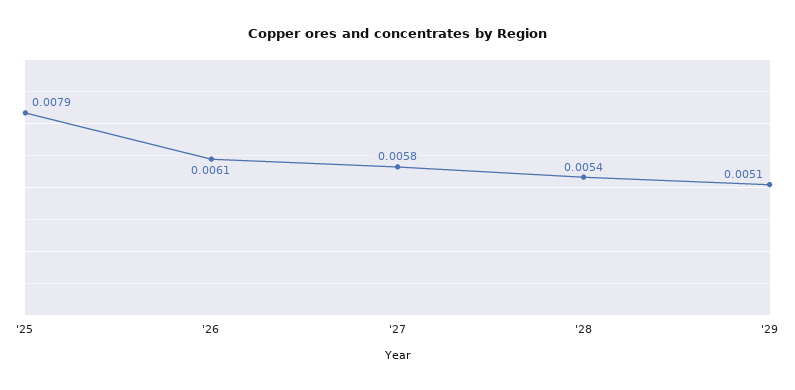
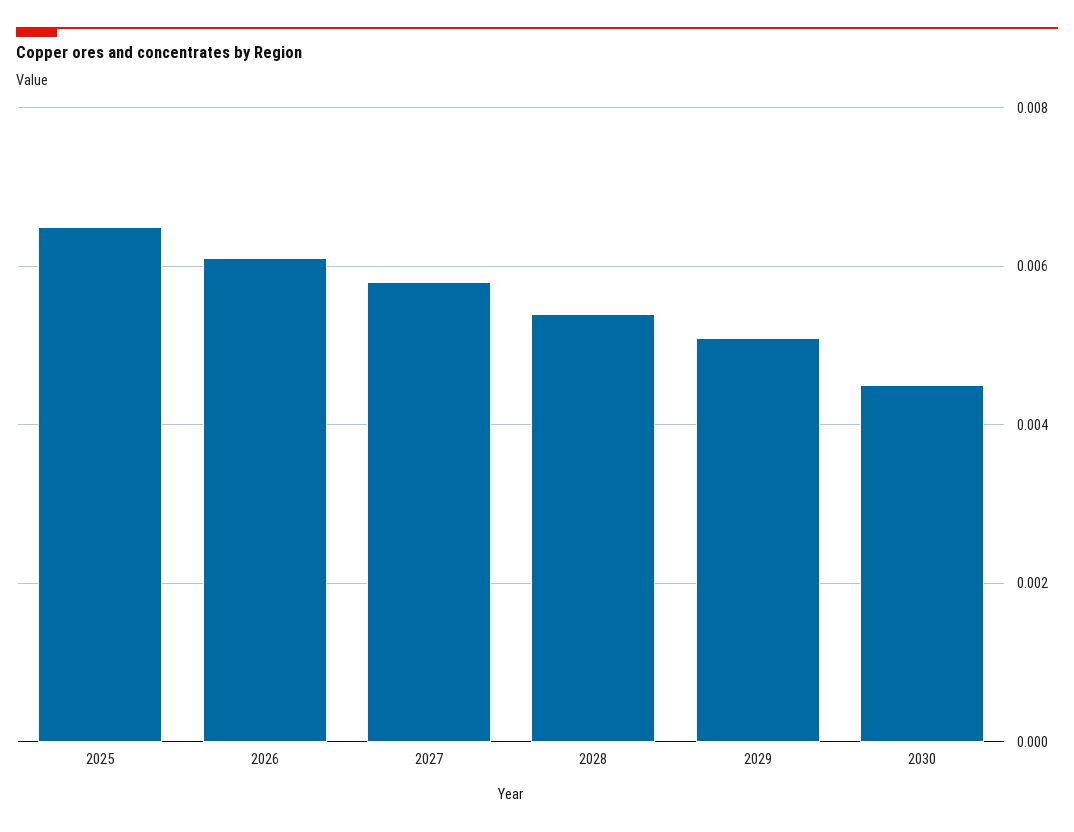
'25: 0.0079 -> 0.0065
2030: none -> 0.0045

